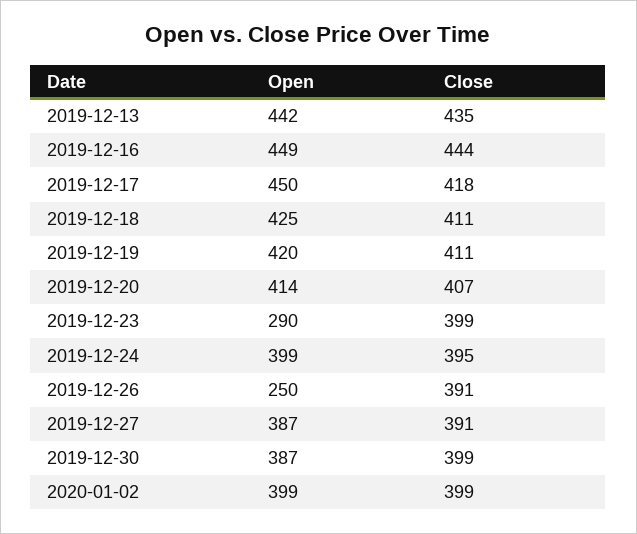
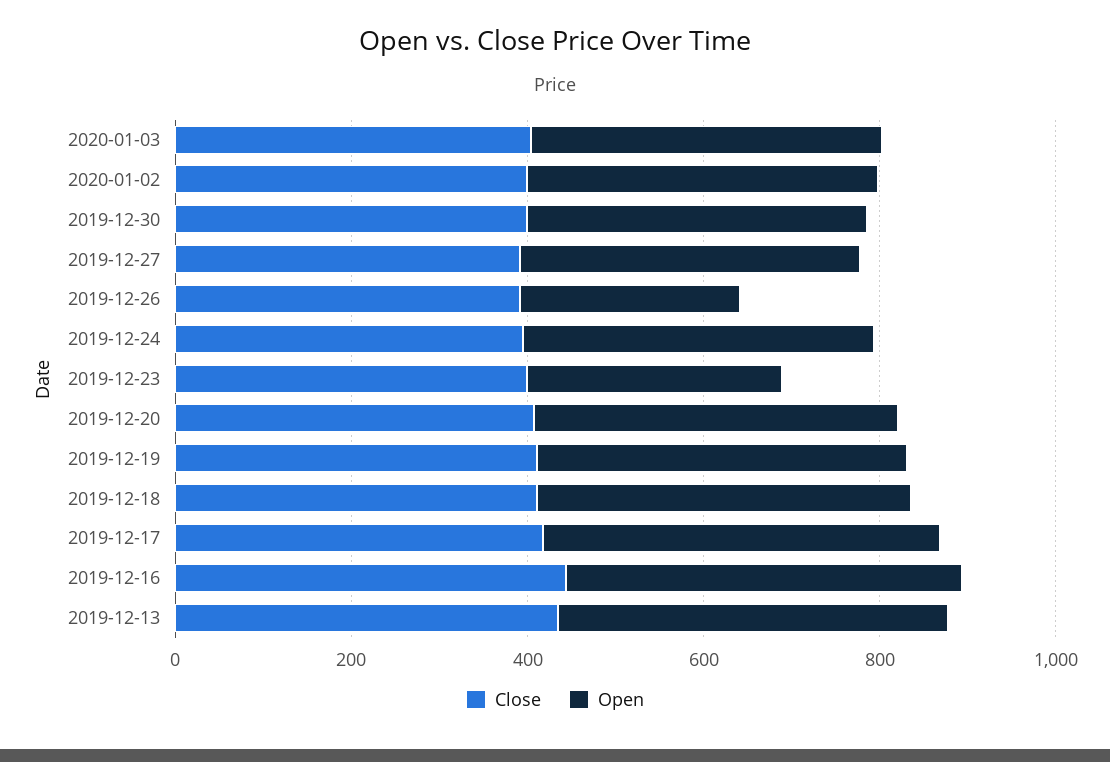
Close, 2020-01-03: none -> 400
Open, 2020-01-03: none -> 400

